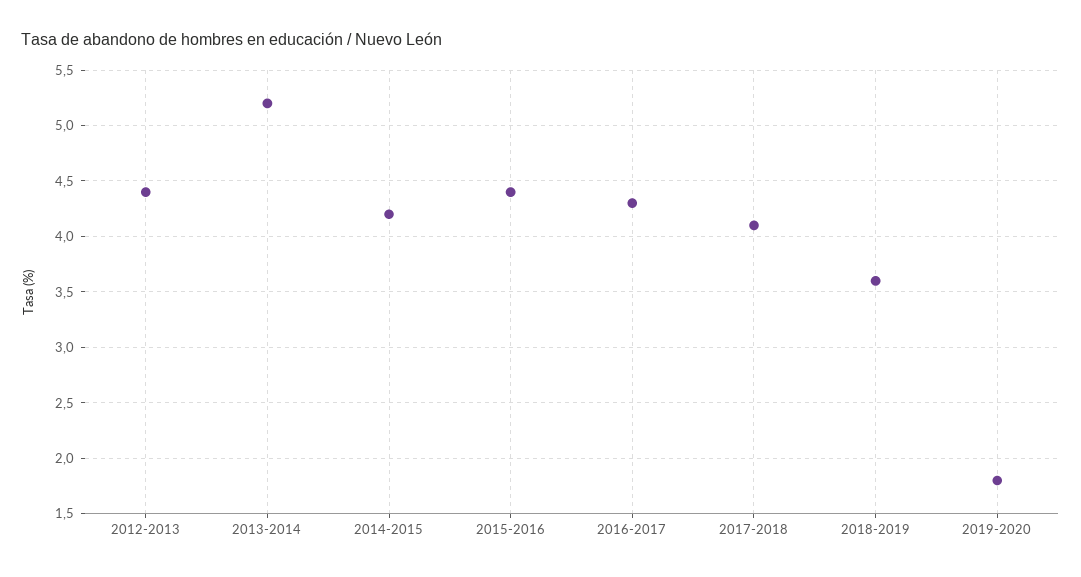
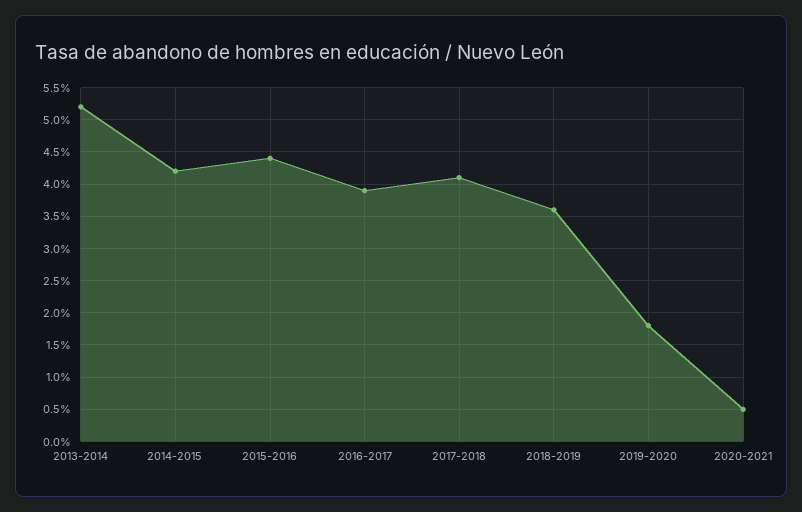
2012-2013: 4.4 -> none
2016-2017: 4.3 -> 3.9
2020-2021: none -> 0.5

